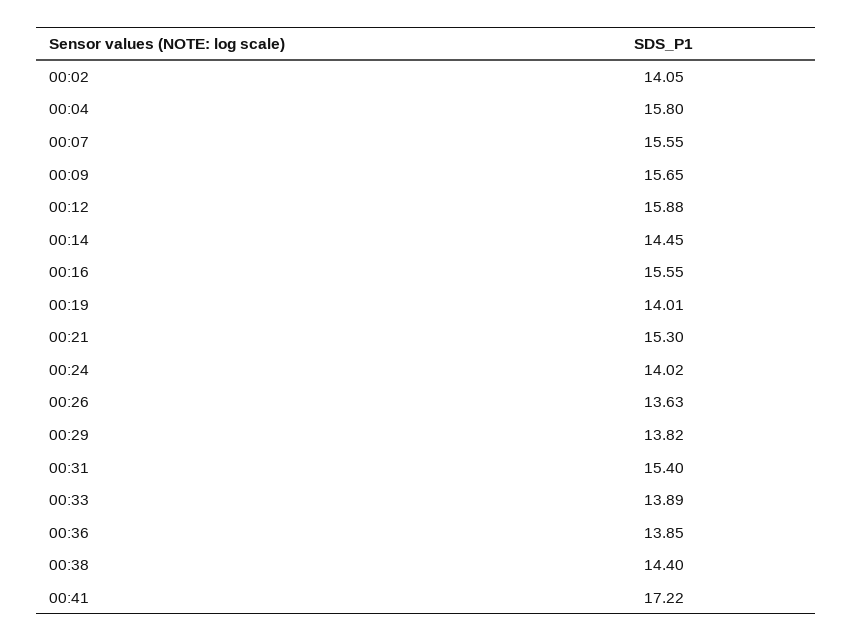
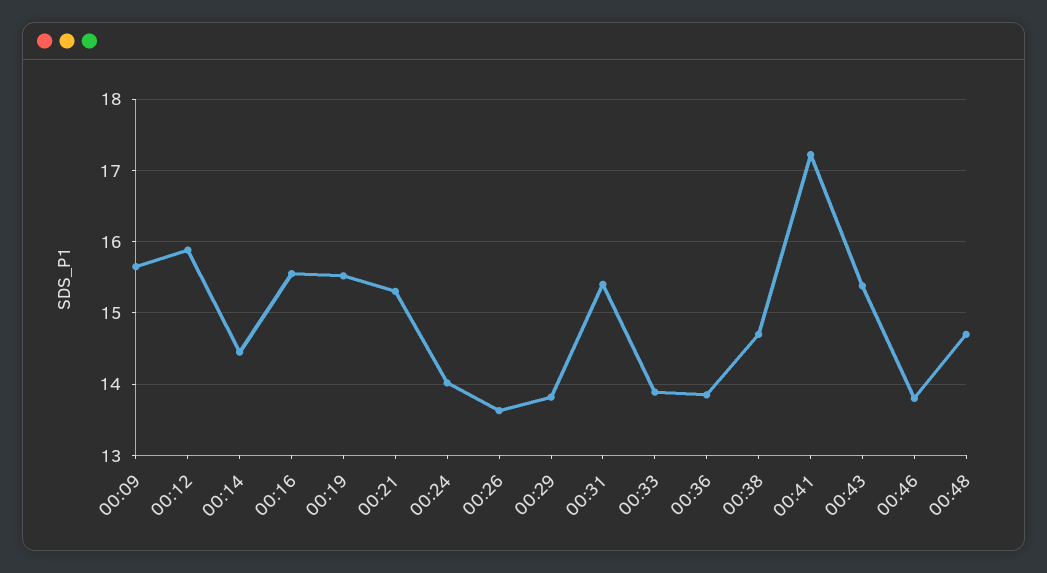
00:02: 14.05 -> none
00:04: 15.8 -> none
00:07: 15.55 -> none
00:19: 14.01 -> 15.5
00:38: 14.4 -> 14.7
00:43: none -> 15.4
00:46: none -> 13.8
00:48: none -> 14.7

